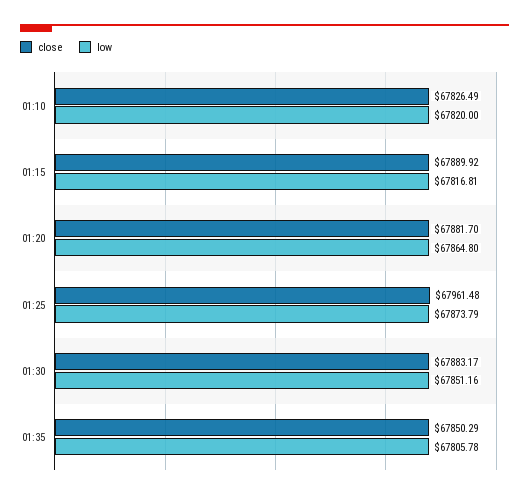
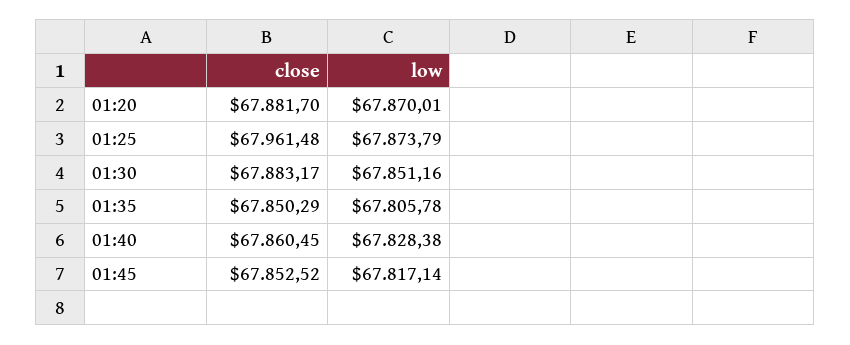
close, 01:10: 67826.49 -> none
low, 01:10: 67820 -> none
close, 01:15: 67889.92 -> none
low, 01:15: 67816.81 -> none
low, 01:20: 67864.8 -> 67870.01
close, 01:40: none -> 67860.45
low, 01:40: none -> 67828.38
close, 01:45: none -> 67852.52
low, 01:45: none -> 67817.14

